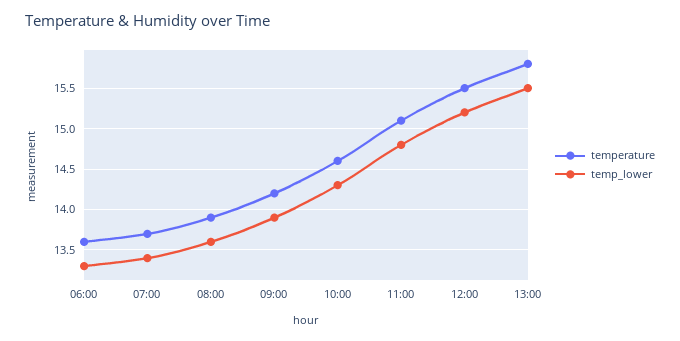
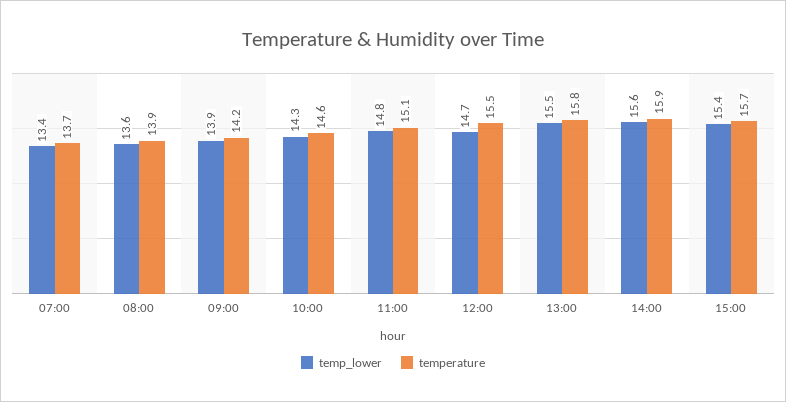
temperature, 06:00: 13.6 -> none
temp_lower, 06:00: 13.3 -> none
temp_lower, 12:00: 15.2 -> 14.7
temp_lower, 14:00: none -> 15.6
temperature, 14:00: none -> 15.9
temp_lower, 15:00: none -> 15.4
temperature, 15:00: none -> 15.7

